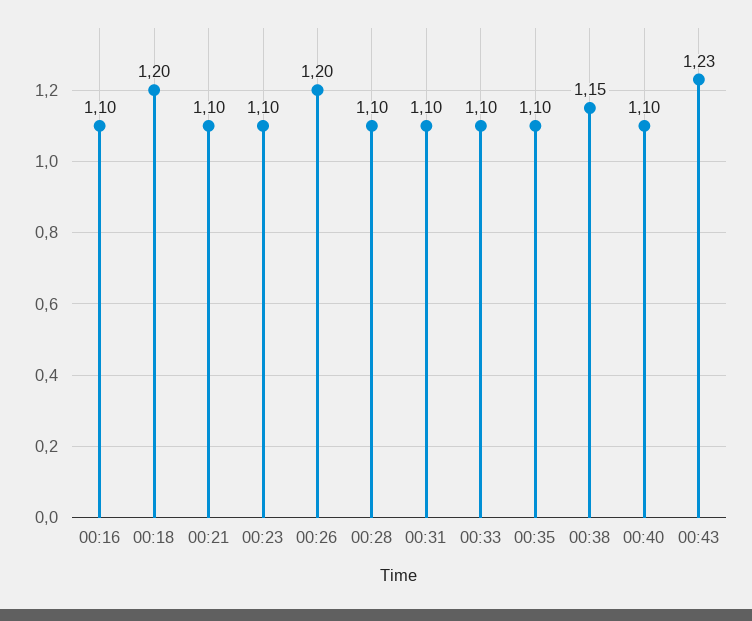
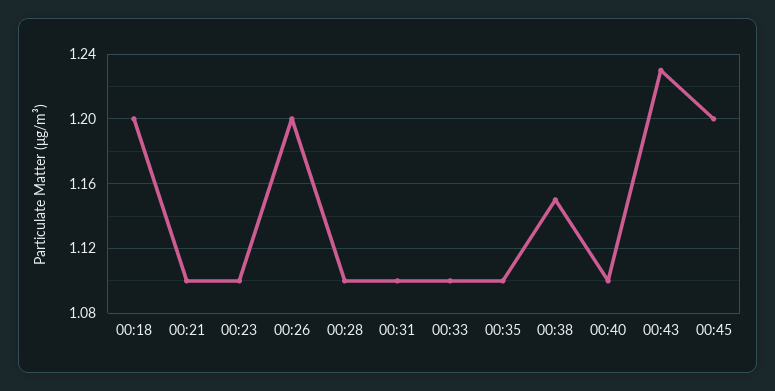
00:16: 1.1 -> none
00:45: none -> 1.2

